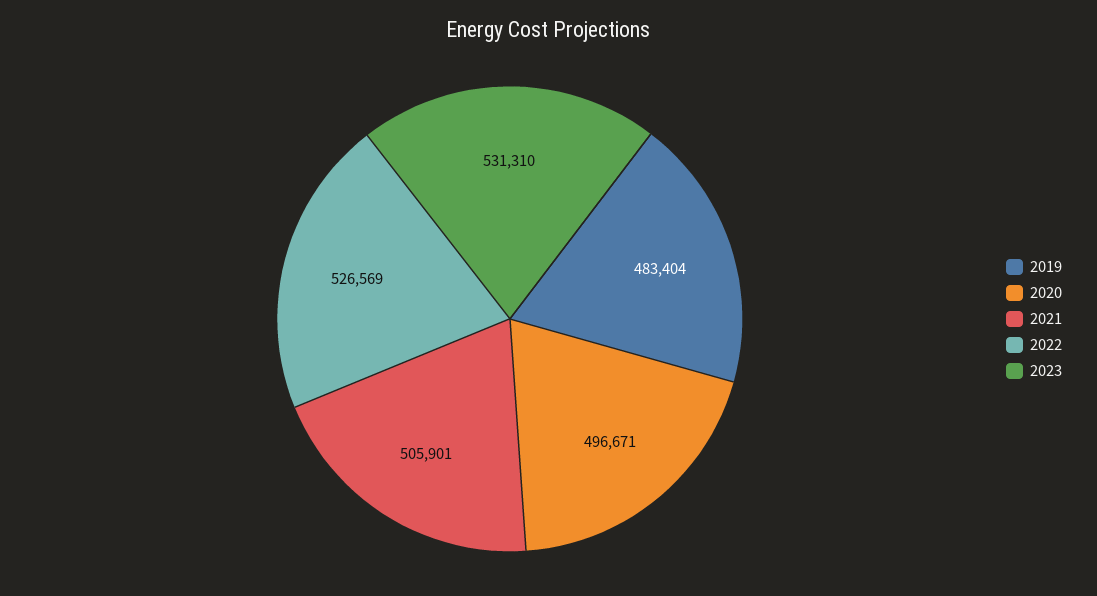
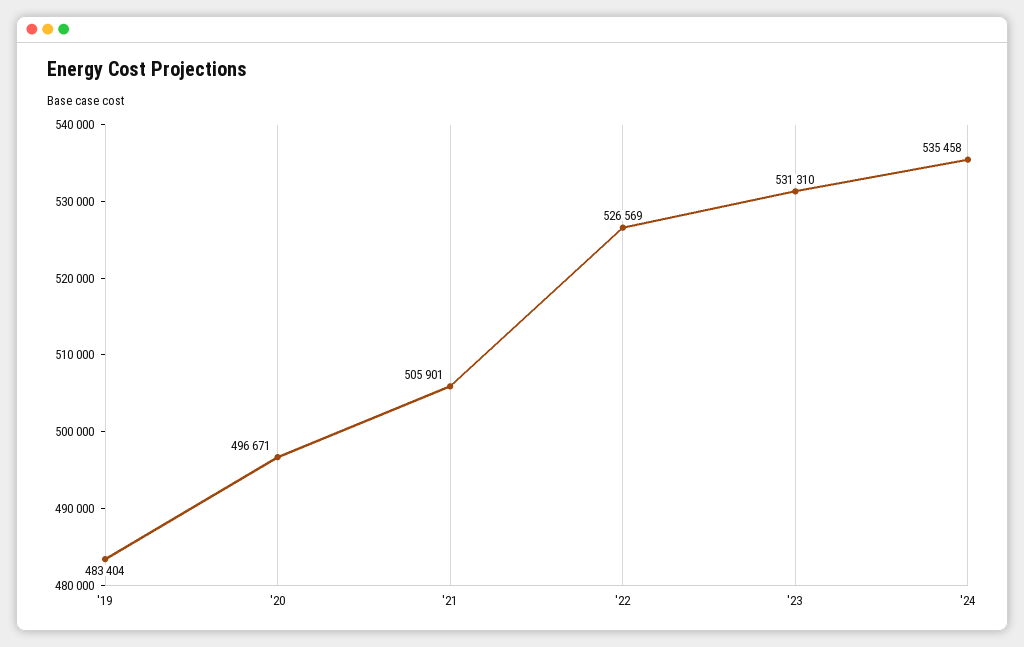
'24: none -> 535458

